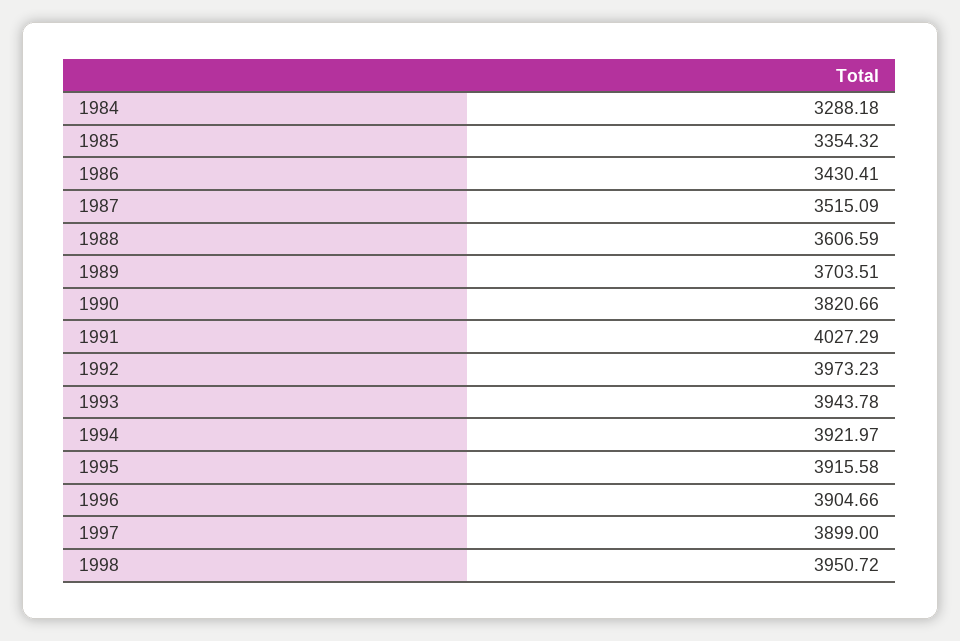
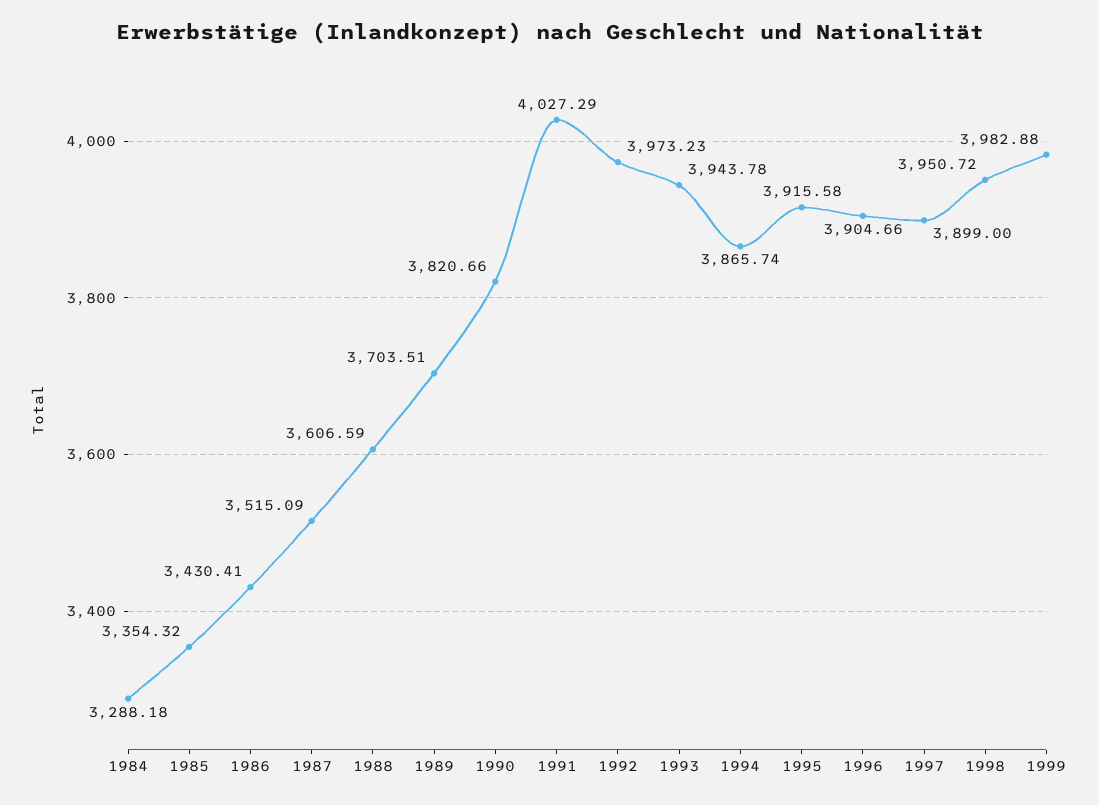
1994: 3921.97 -> 3865.74
1999: none -> 3982.88

